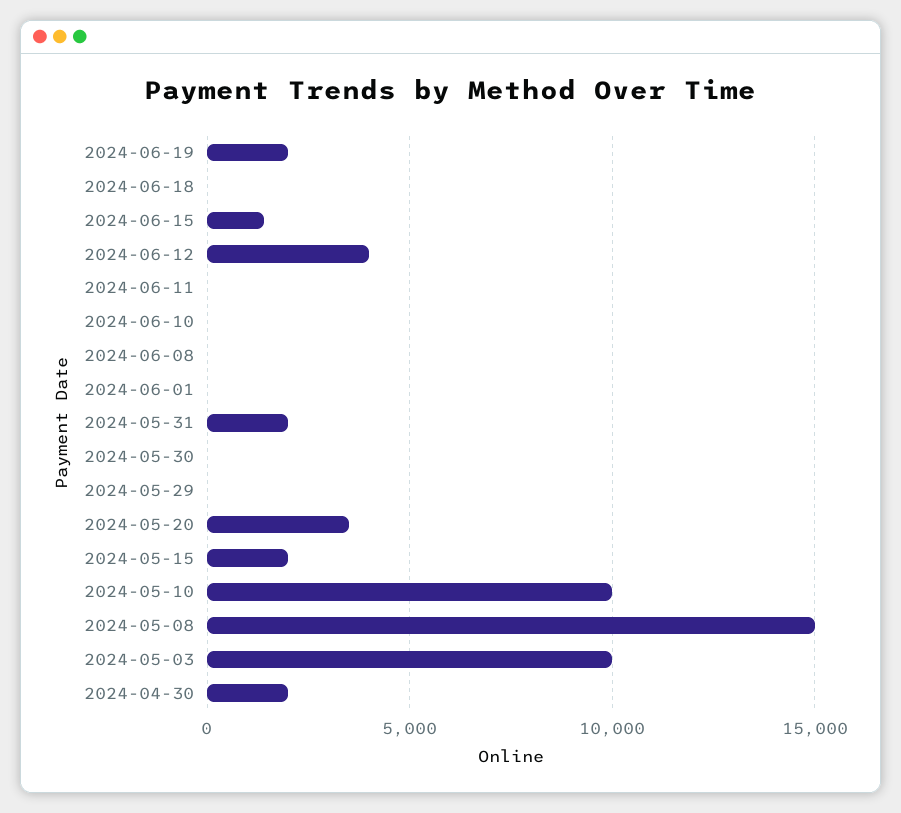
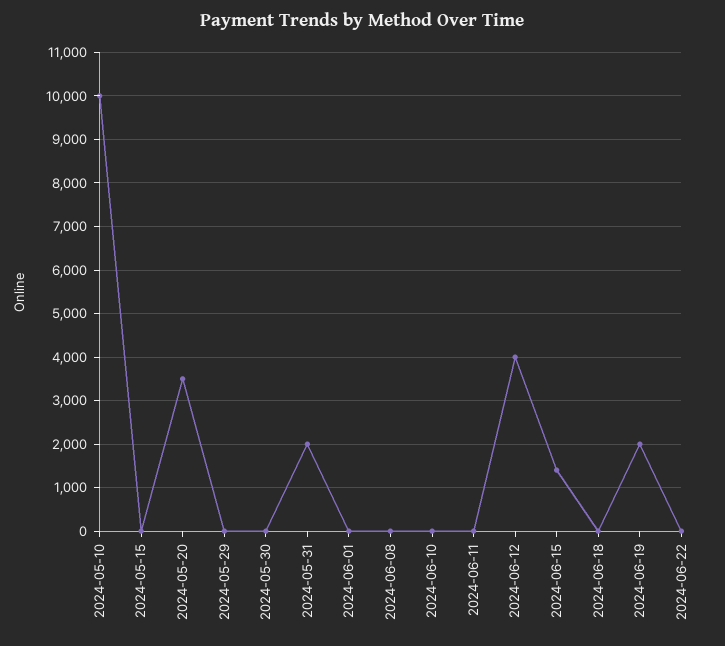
2024-05-15: 2000 -> 0
2024-05-08: 15000 -> none
2024-05-03: 10000 -> none
2024-04-30: 2000 -> none
2024-06-22: none -> 0

